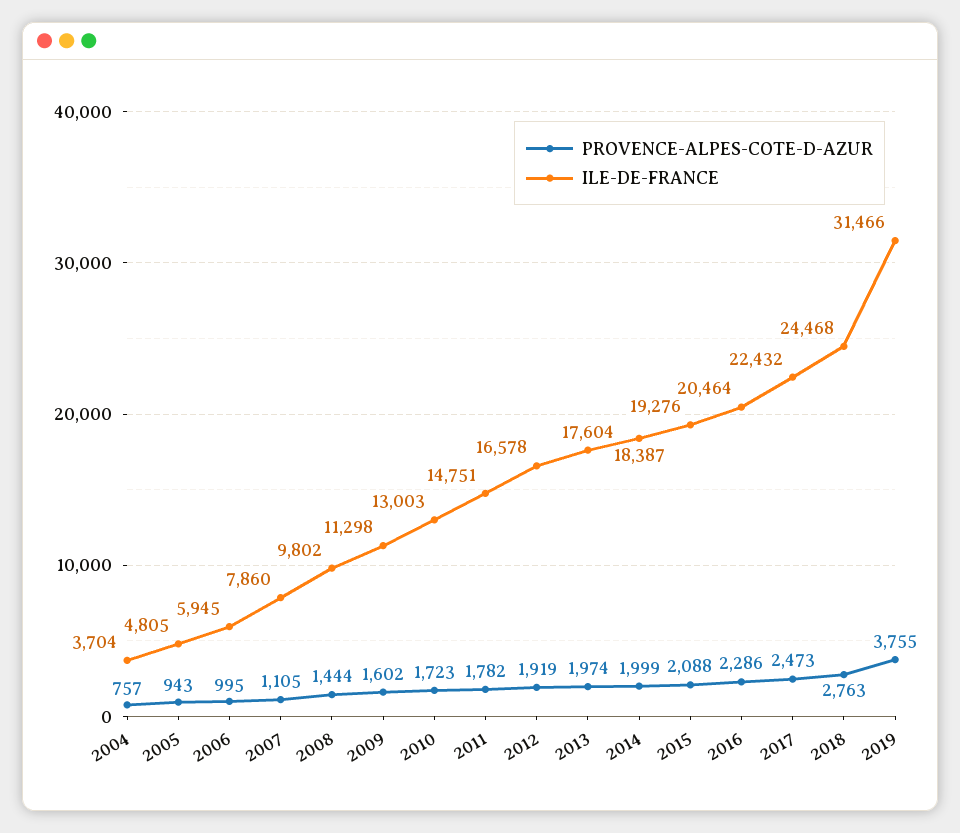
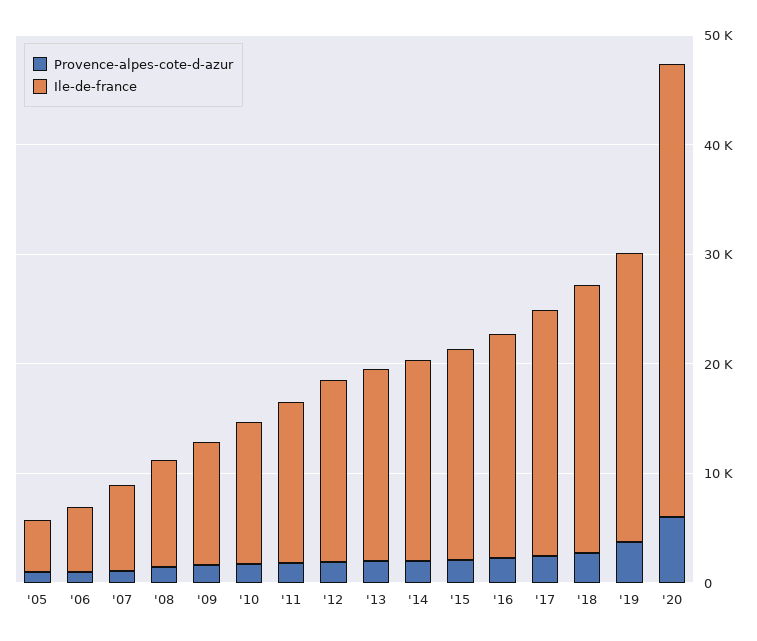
PROVENCE-ALPES-COTE-D-AZUR, 2004: 757 -> none
ILE-DE-FRANCE, 2004: 3704 -> none
ILE-DE-FRANCE, 2019: 31466 -> 26000
PROVENCE-ALPES-COTE-D-AZUR, '20: none -> 6000
ILE-DE-FRANCE, '20: none -> 42000

